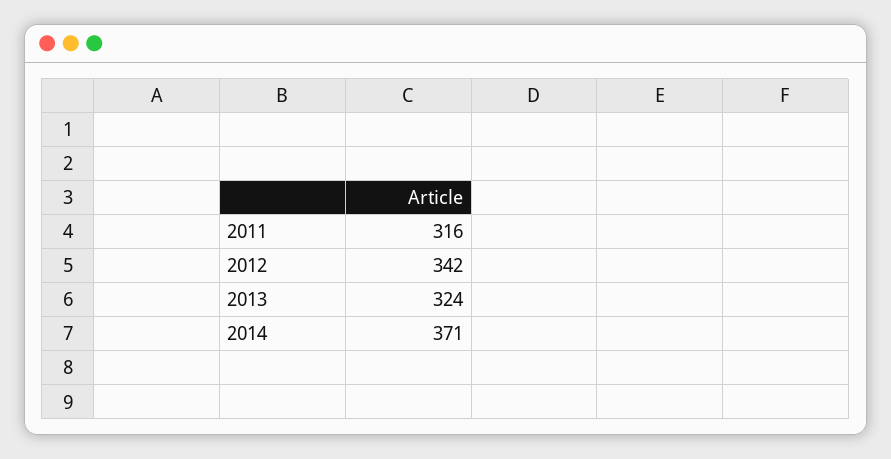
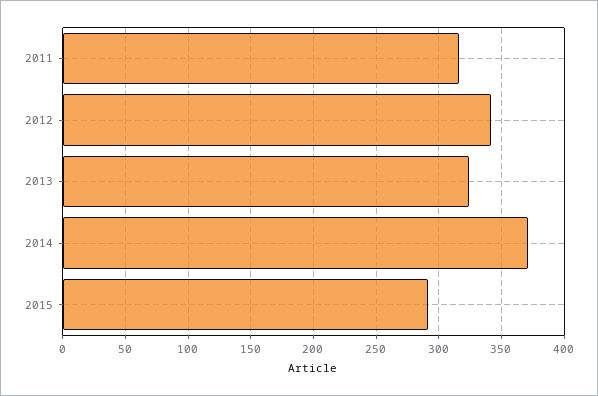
2015: none -> 290

